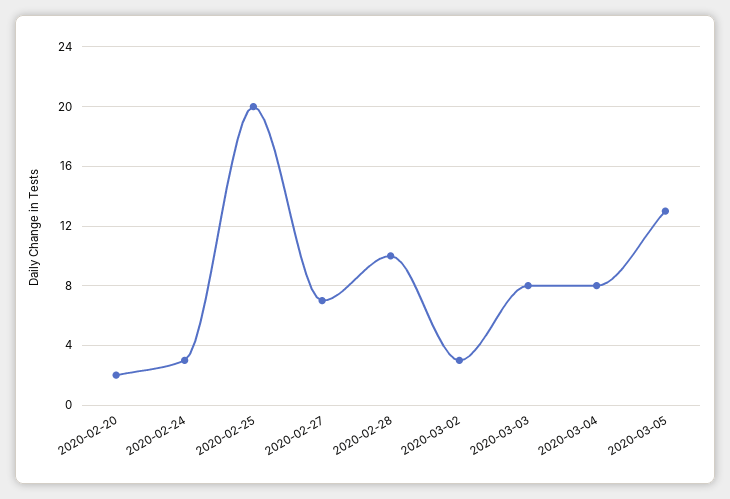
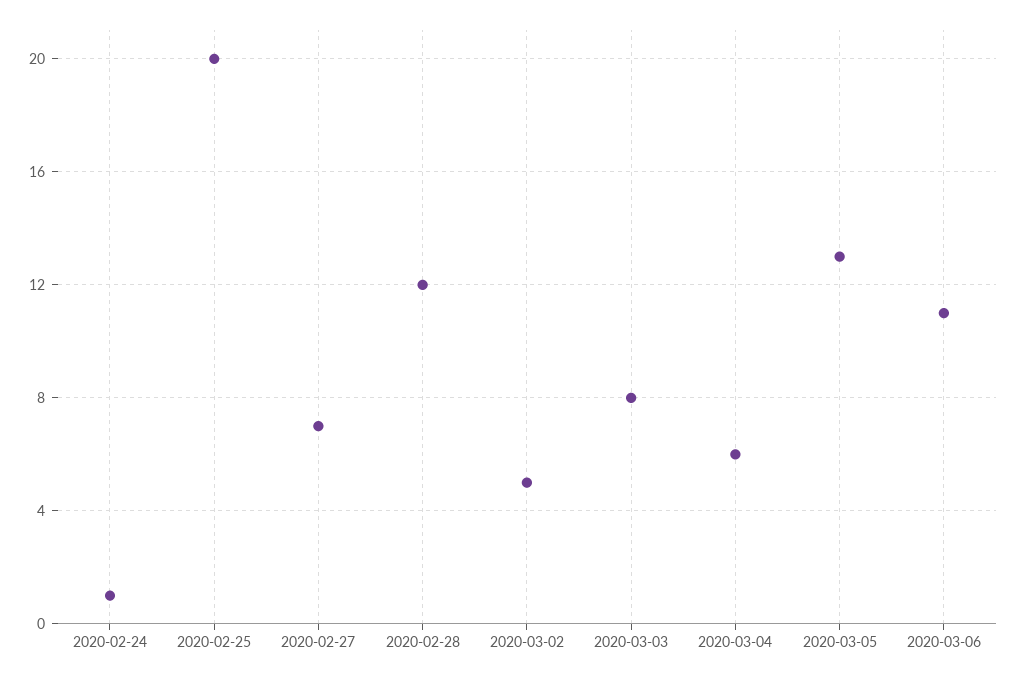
2020-02-20: 2 -> none
2020-02-24: 3 -> 1
2020-02-28: 10 -> 12
2020-03-02: 3 -> 5
2020-03-04: 8 -> 6
2020-03-06: none -> 11

